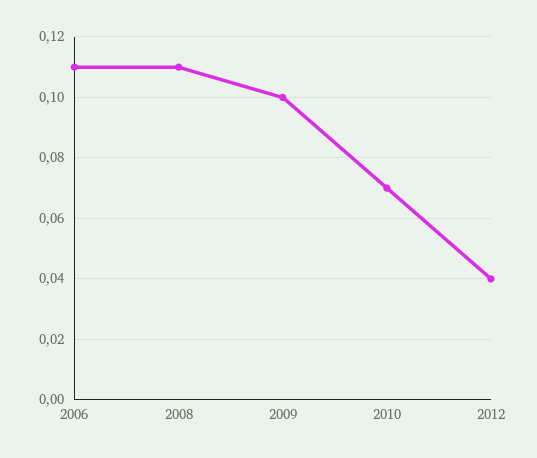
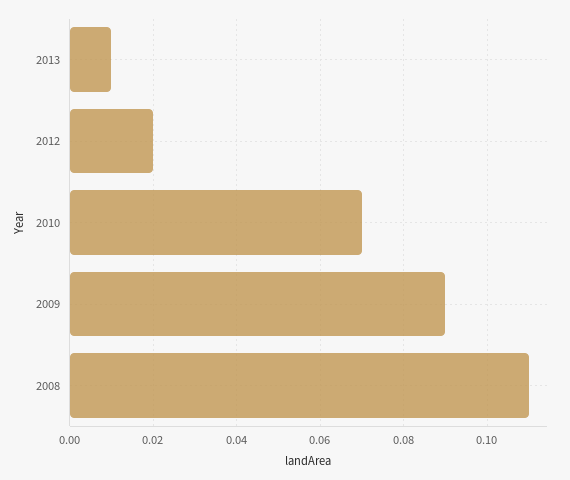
2006: 0.11 -> none
2009: 0.1 -> 0.09
2012: 0.04 -> 0.02
2013: none -> 0.01

